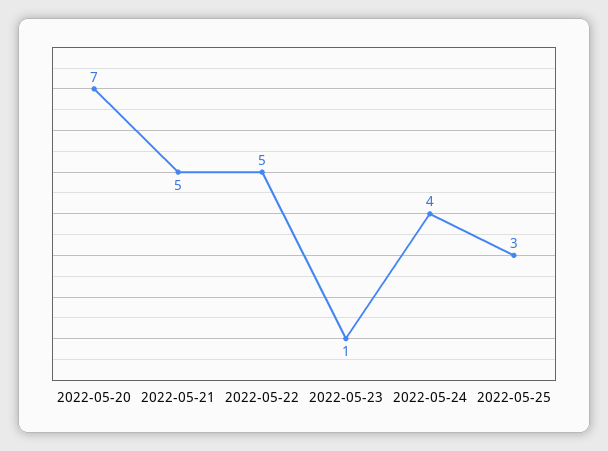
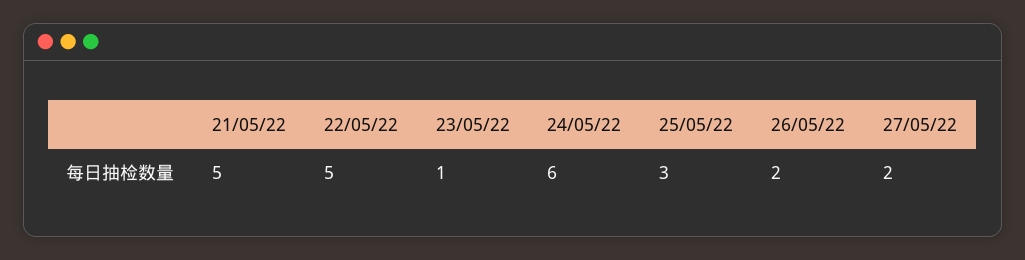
2022-05-20: 7 -> none
2022-05-24: 4 -> 6
26/05/22: none -> 2
27/05/22: none -> 2

